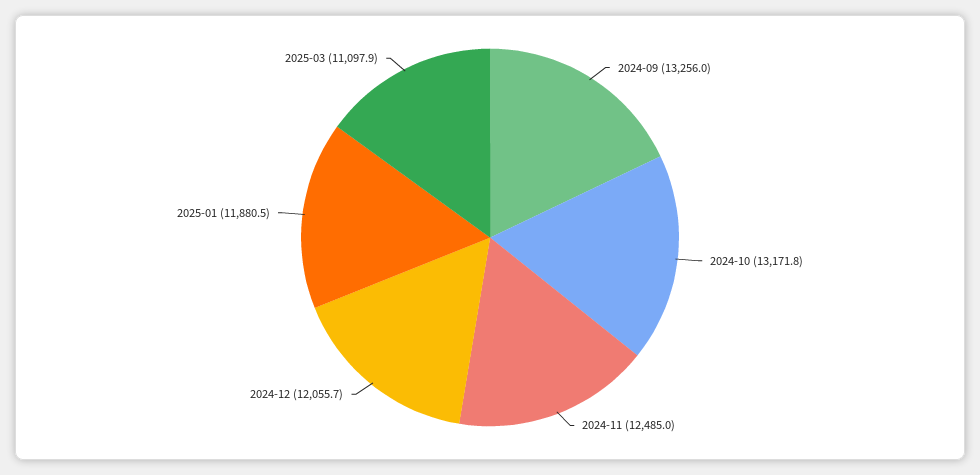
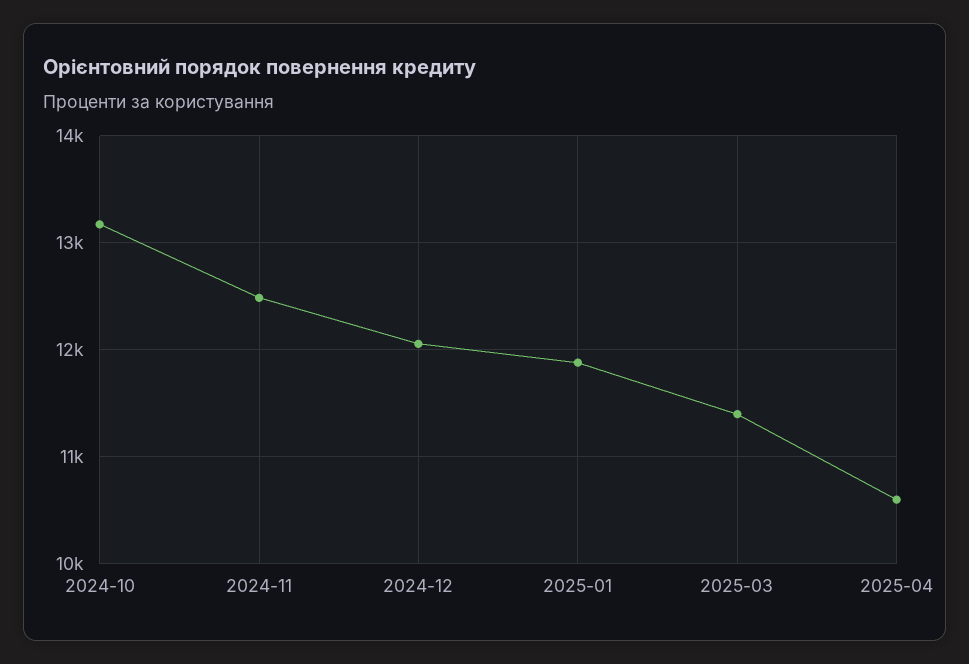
2024-09: 13256 -> none
2025-03: 11097.9 -> 11400
2025-04: none -> 10600

